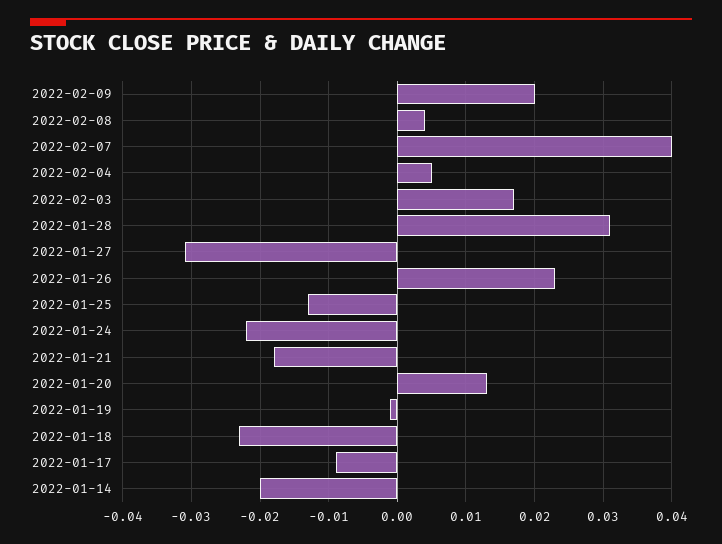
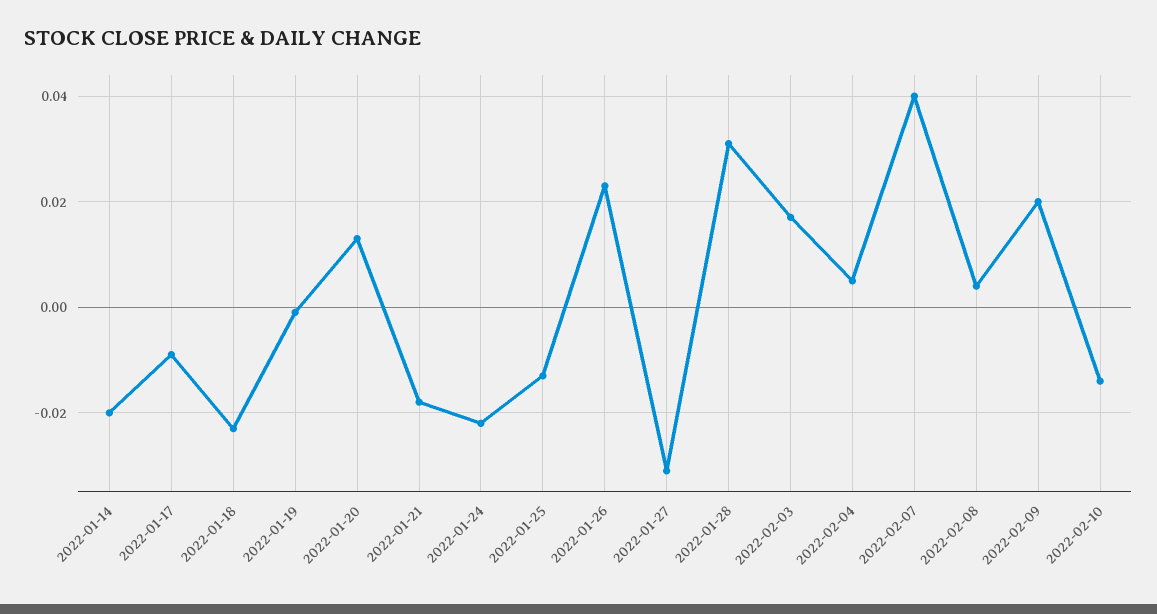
2022-02-10: none -> -0.015

